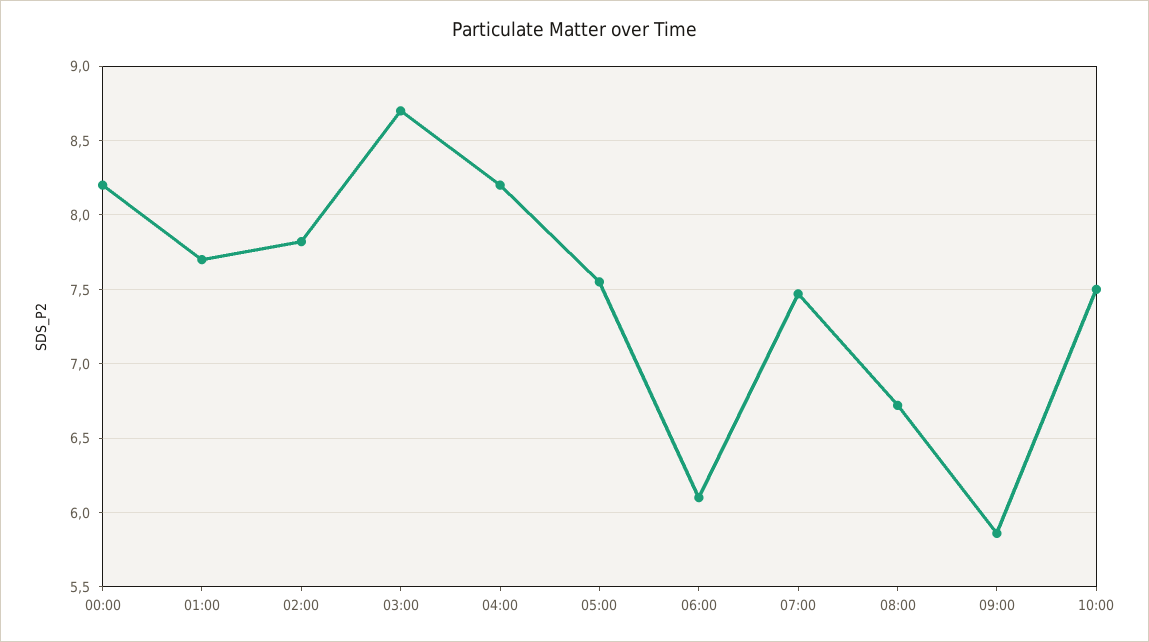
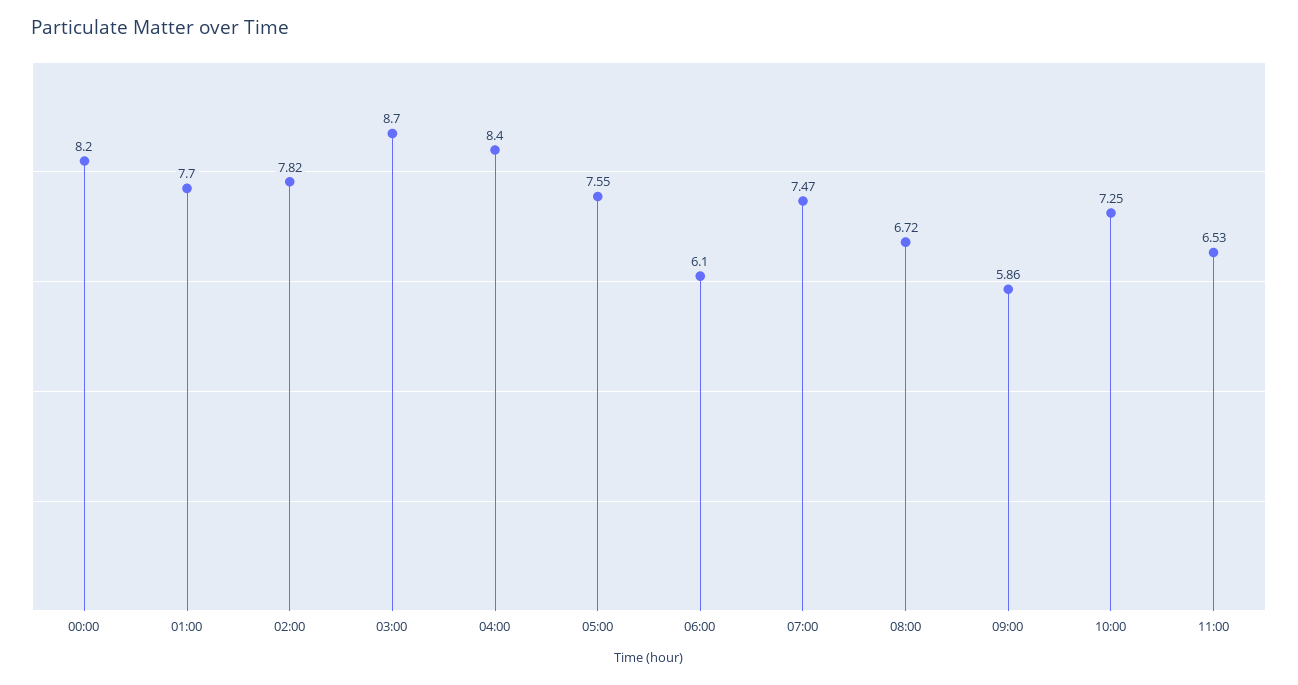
04:00: 8.2 -> 8.4
10:00: 7.5 -> 7.25
11:00: none -> 6.53

